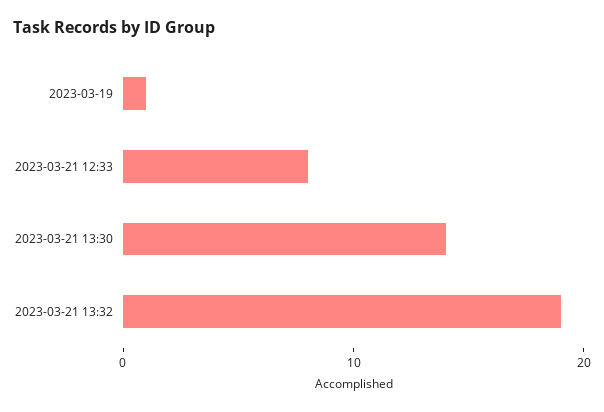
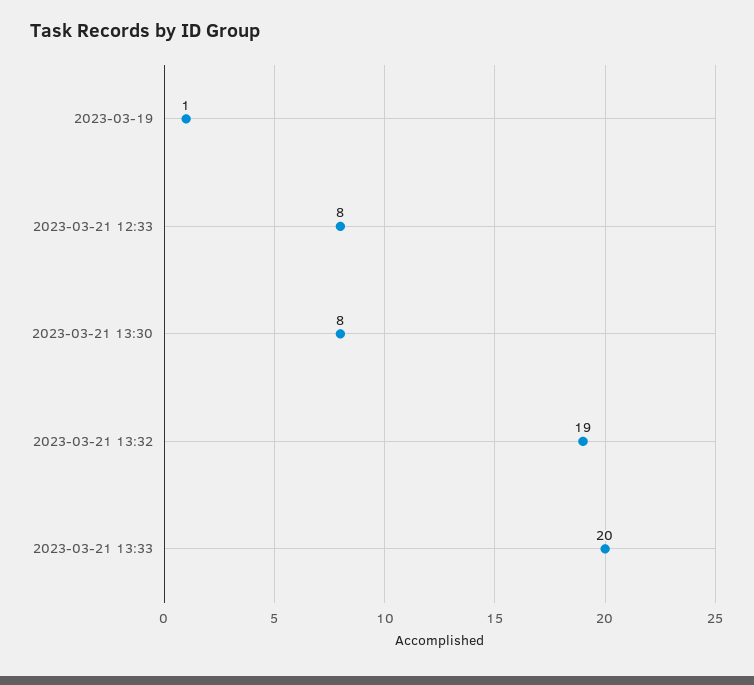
2023-03-21 13:30: 14 -> 8
2023-03-21 13:33: none -> 20

